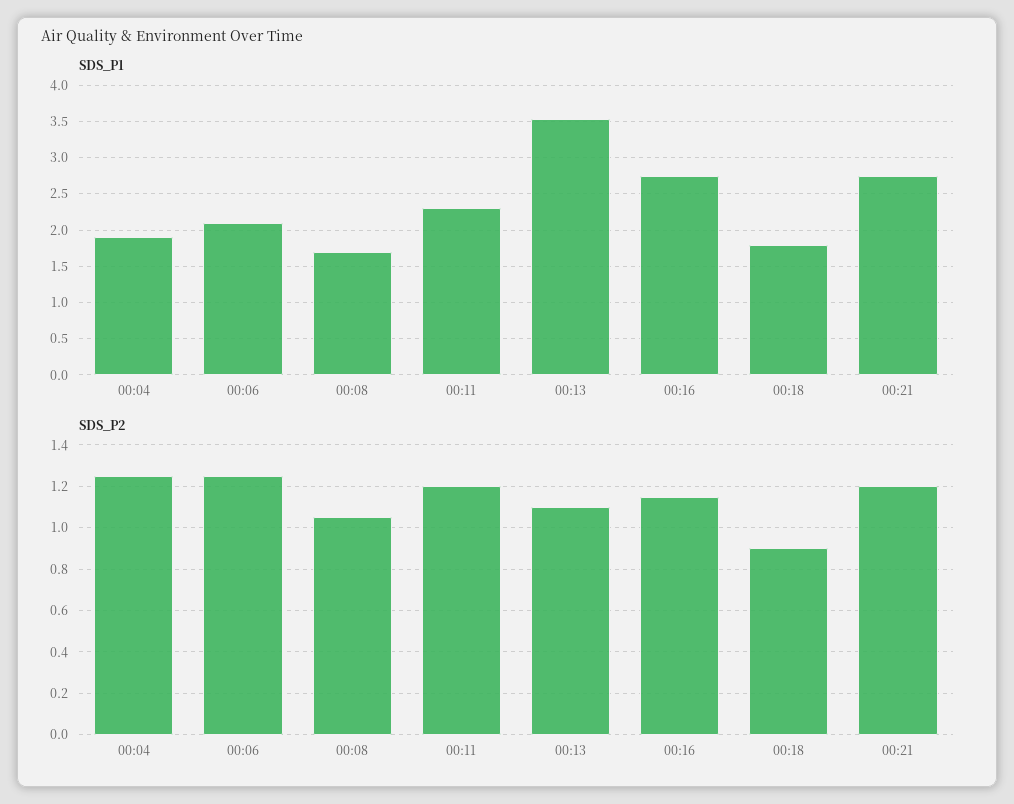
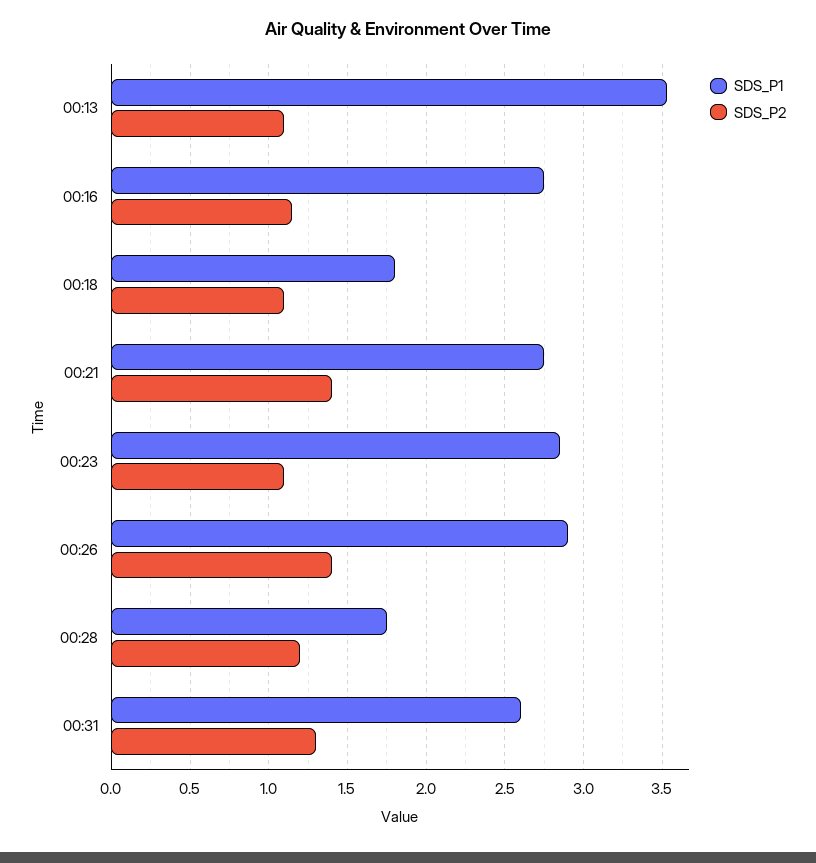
SDS_P1, 00:04: 1.9 -> none
SDS_P1, 00:06: 2.1 -> none
SDS_P1, 00:08: 1.7 -> none
SDS_P1, 00:11: 2.3 -> none
SDS_P2, 00:04: 1.25 -> none
SDS_P2, 00:06: 1.25 -> none
SDS_P2, 00:08: 1.05 -> none
SDS_P2, 00:11: 1.2 -> none
SDS_P2, 00:18: 0.9 -> 1.1
SDS_P2, 00:21: 1.2 -> 1.4
SDS_P1, 00:23: none -> 2.85
SDS_P2, 00:23: none -> 1.1
SDS_P1, 00:26: none -> 2.9
SDS_P2, 00:26: none -> 1.4
SDS_P1, 00:28: none -> 1.75
SDS_P2, 00:28: none -> 1.2
SDS_P1, 00:31: none -> 2.6
SDS_P2, 00:31: none -> 1.3

